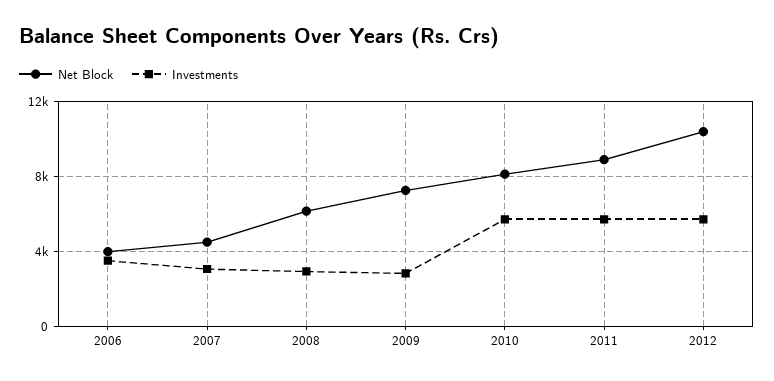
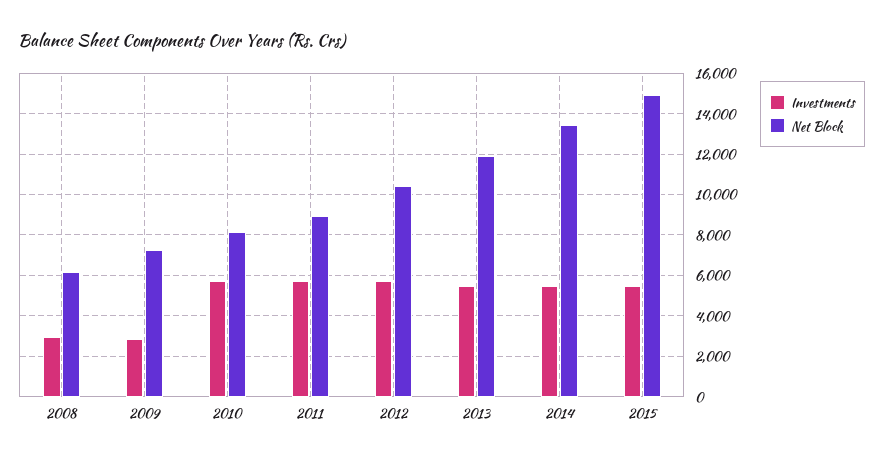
Net Block, 2006: 4000 -> none
Investments, 2006: 3500 -> none
Net Block, 2007: 4500 -> none
Investments, 2007: 3000 -> none
Investments, 2013: none -> 5500
Net Block, 2013: none -> 12000
Investments, 2014: none -> 5500
Net Block, 2014: none -> 13500
Investments, 2015: none -> 5500
Net Block, 2015: none -> 15000

